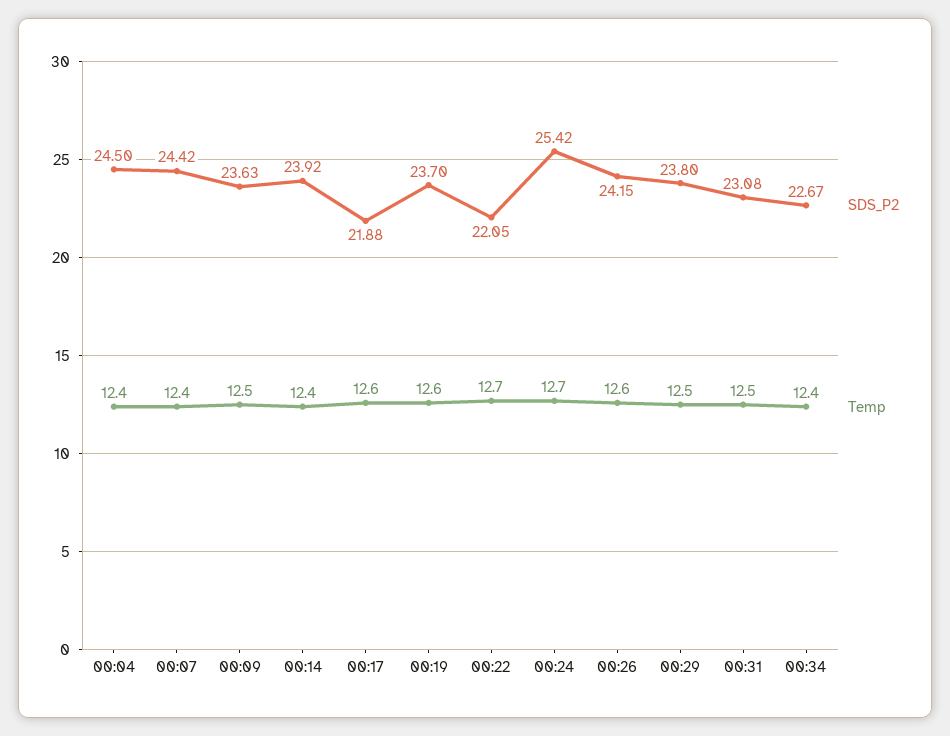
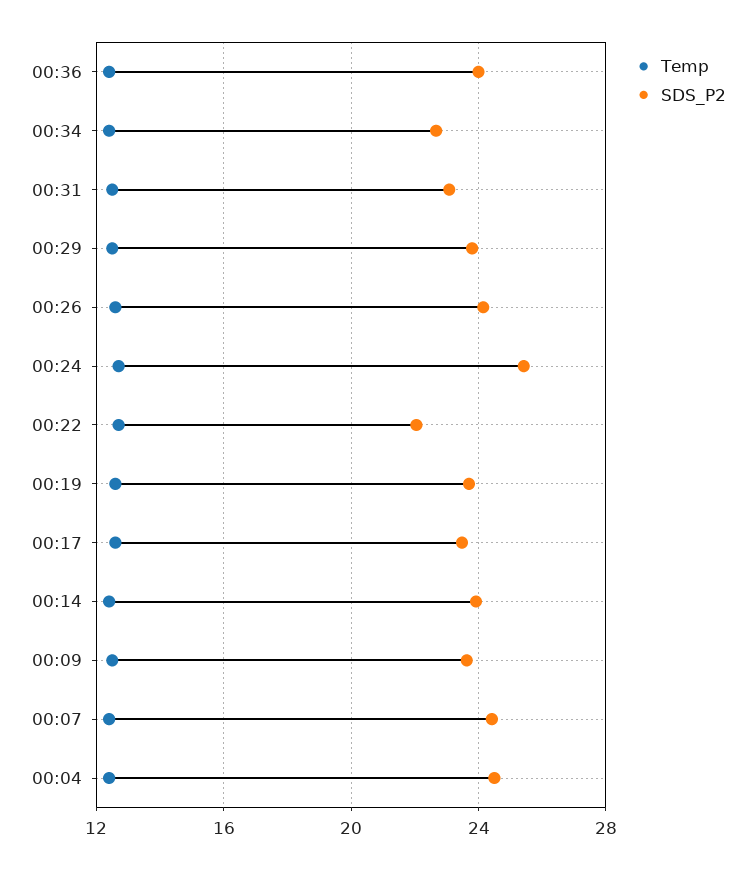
SDS_P2, 00:17: 21.88 -> 23.5
Temp, 00:36: none -> 12.5
SDS_P2, 00:36: none -> 24

